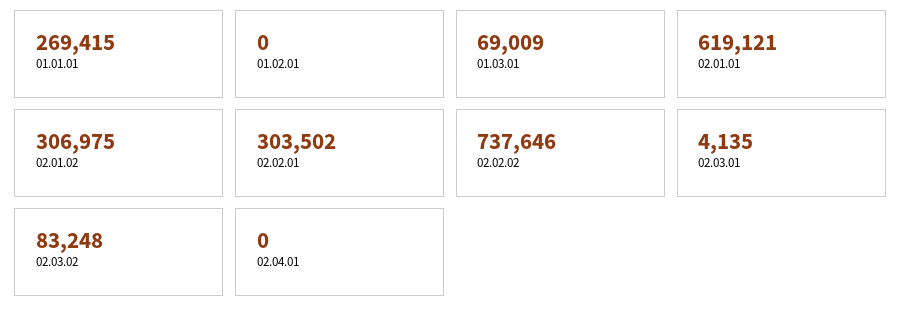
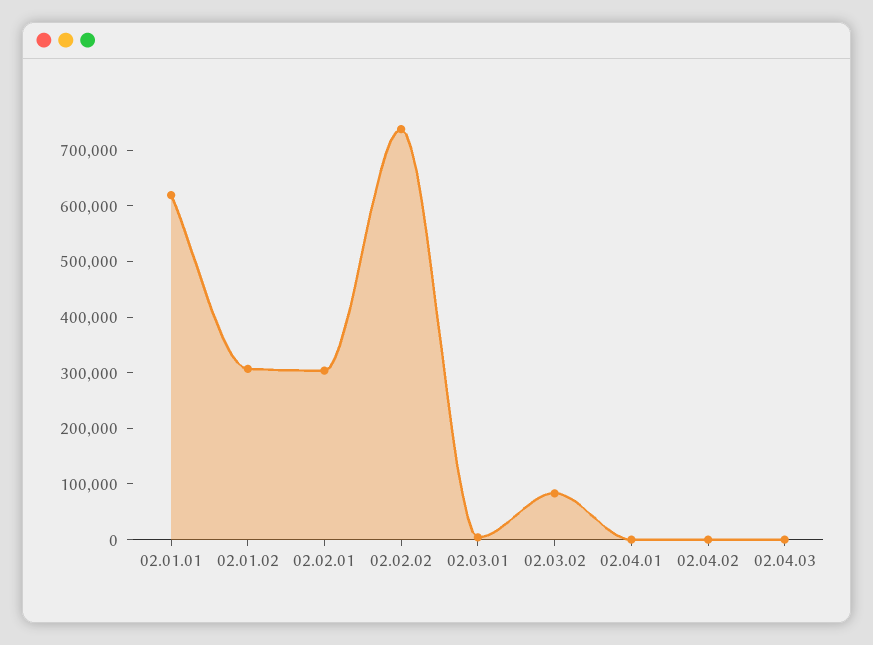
01.01.01: 269415 -> none
01.02.01: 0 -> none
01.03.01: 69009 -> none
02.04.02: none -> 0
02.04.03: none -> 0

